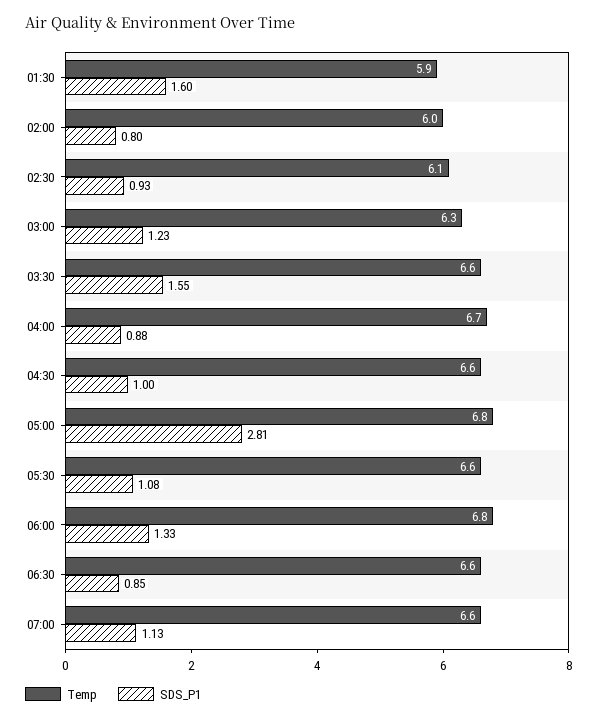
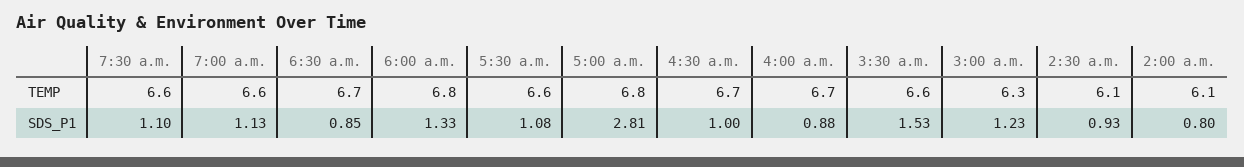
Temp, 01:30: 5.9 -> none
SDS_P1, 01:30: 1.6 -> none
Temp, 02:00: 6 -> 6.1
SDS_P1, 03:30: 1.55 -> 1.53
Temp, 04:30: 6.6 -> 6.7
Temp, 06:30: 6.6 -> 6.7
Temp, 7:30 a.m.: none -> 6.6
SDS_P1, 7:30 a.m.: none -> 1.1

